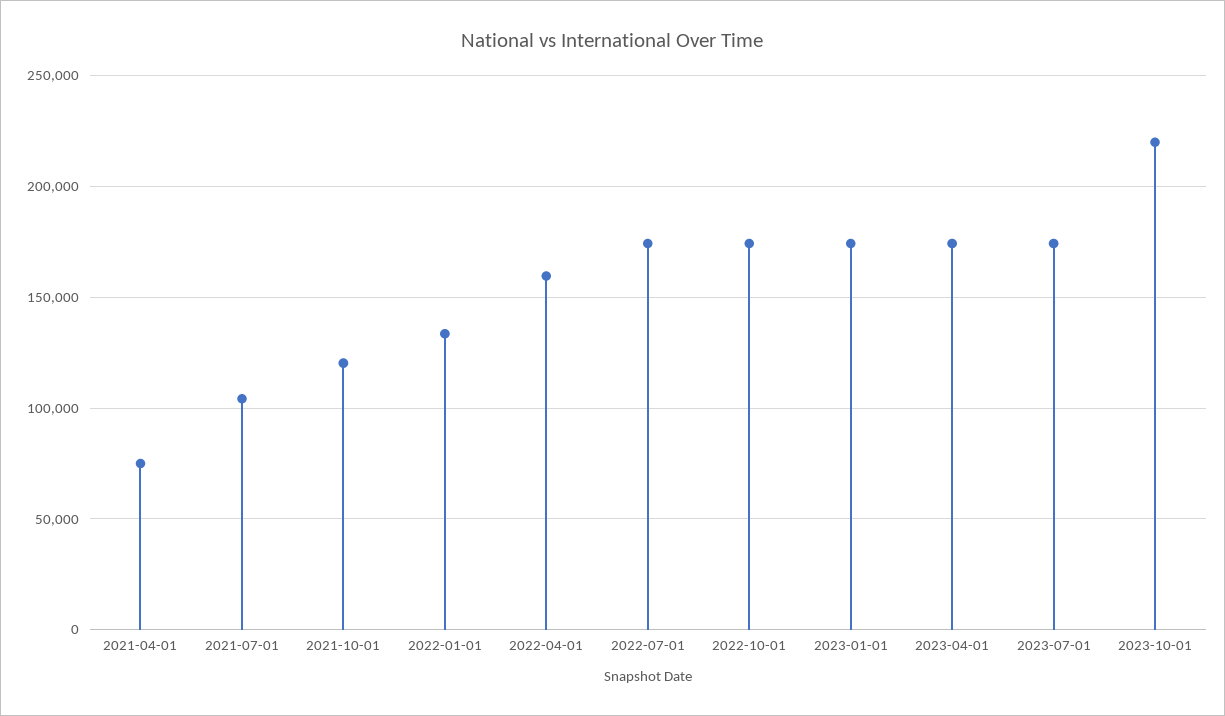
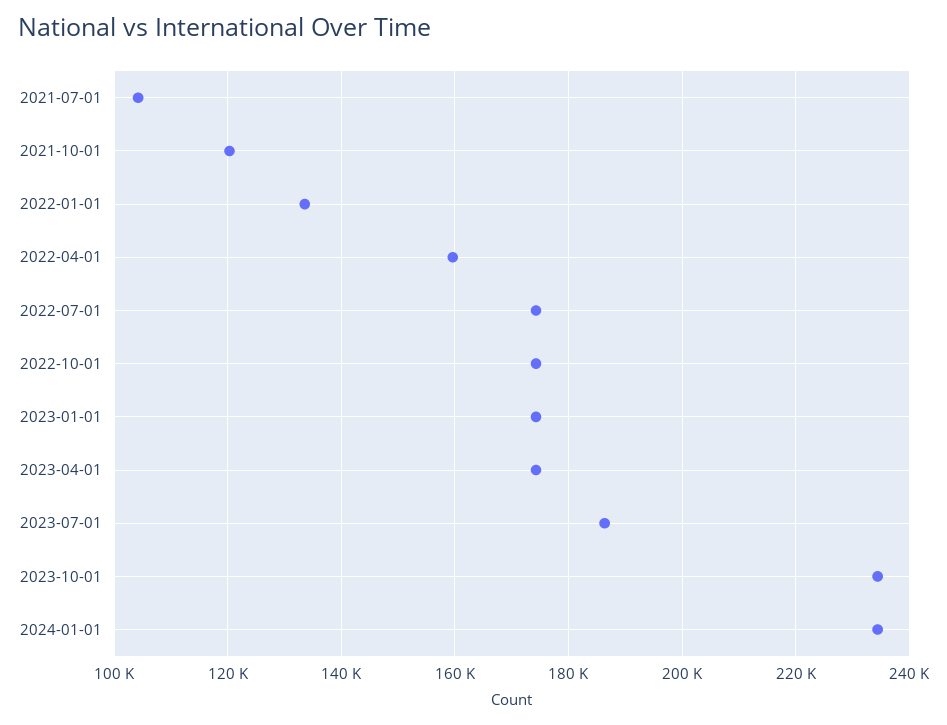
2021-04-01: 75000 -> none
2023-07-01: 175000 -> 186000
2023-10-01: 220000 -> 234000
2024-01-01: none -> 234000

